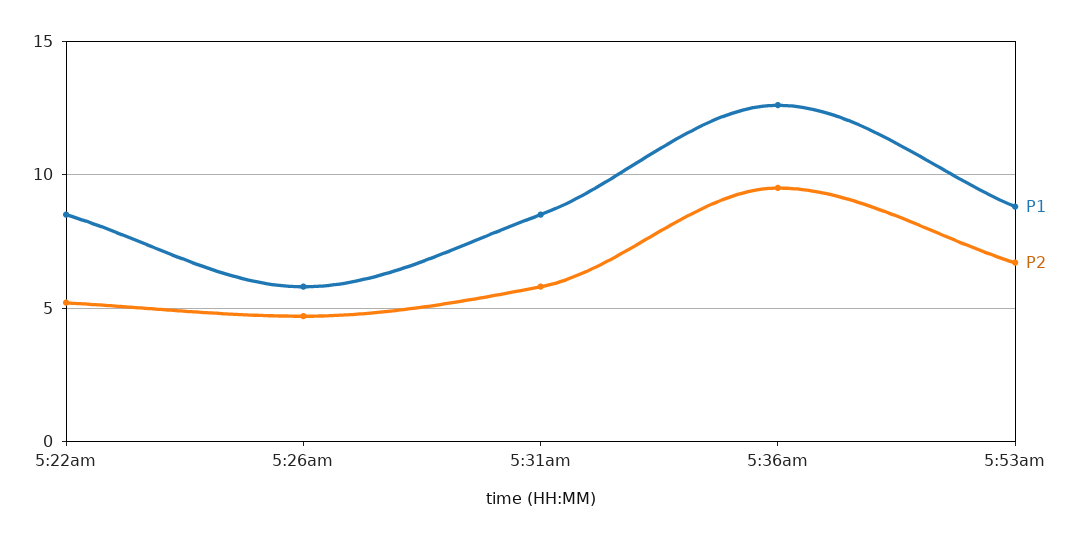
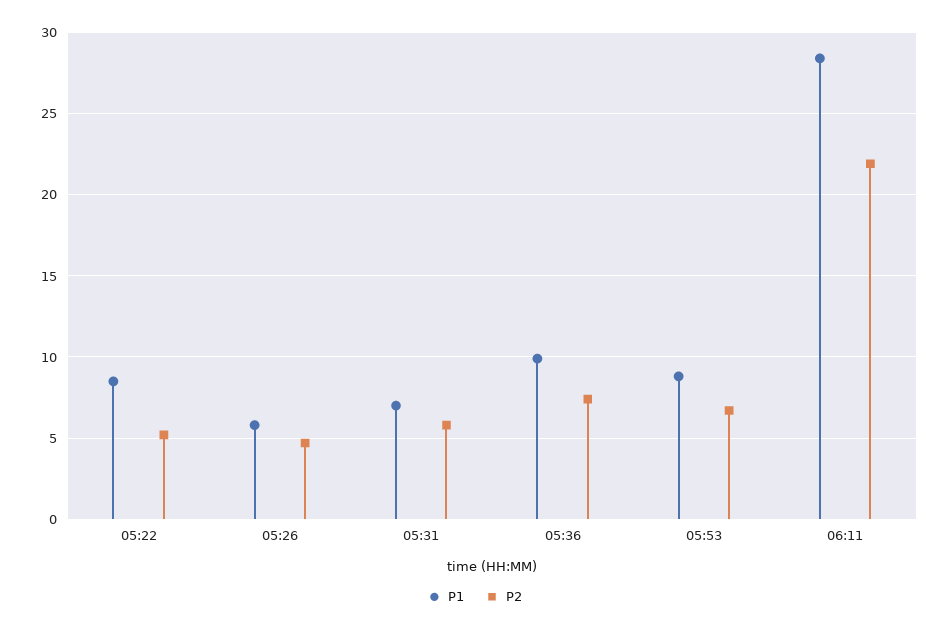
P1, 5:31am: 8.5 -> 7
P1, 5:36am: 12.5 -> 10
P2, 5:36am: 9.5 -> 7.5
P1, 06:11: none -> 28.5
P2, 06:11: none -> 22

